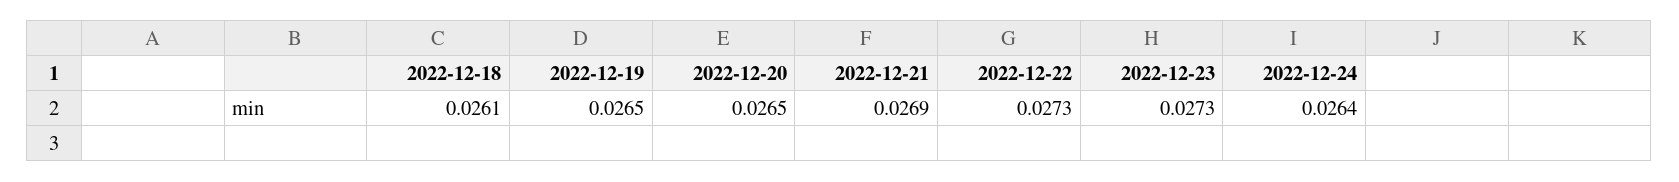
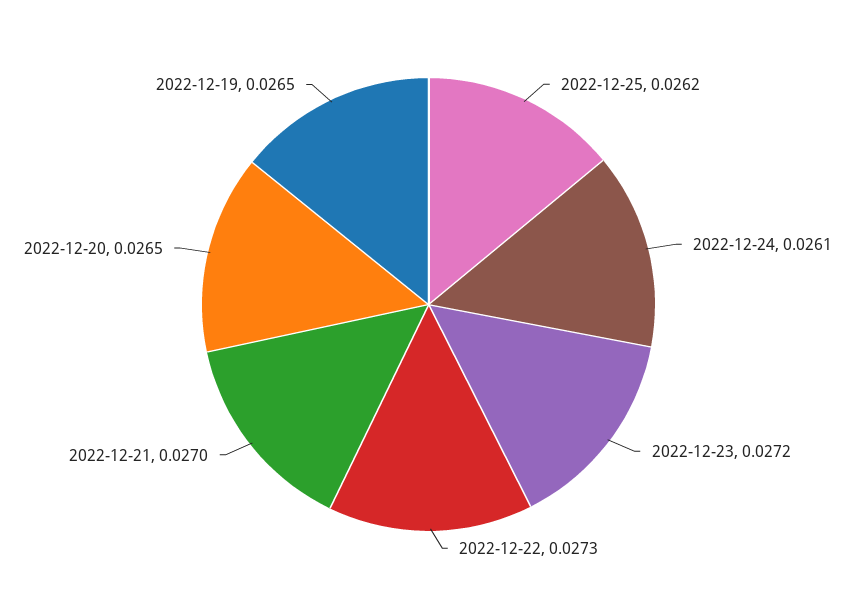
2022-12-18: 0.0261 -> none
2022-12-21: 0.0269 -> 0.027
2022-12-23: 0.0273 -> 0.0272
2022-12-24: 0.0264 -> 0.0261
2022-12-25: none -> 0.0262

